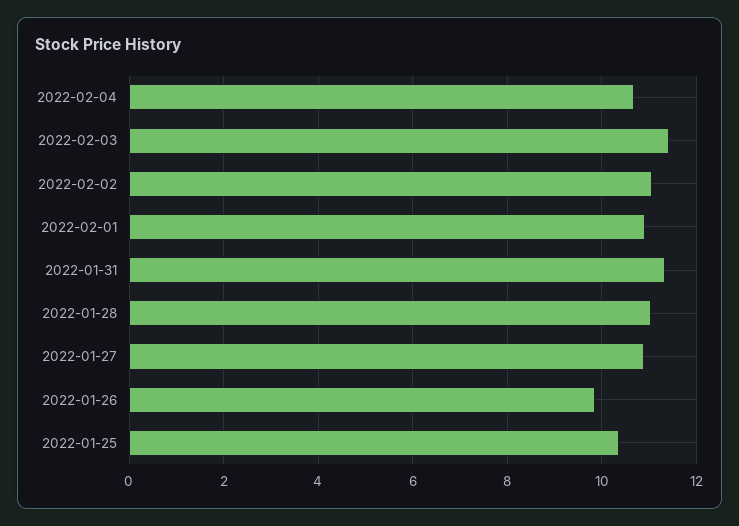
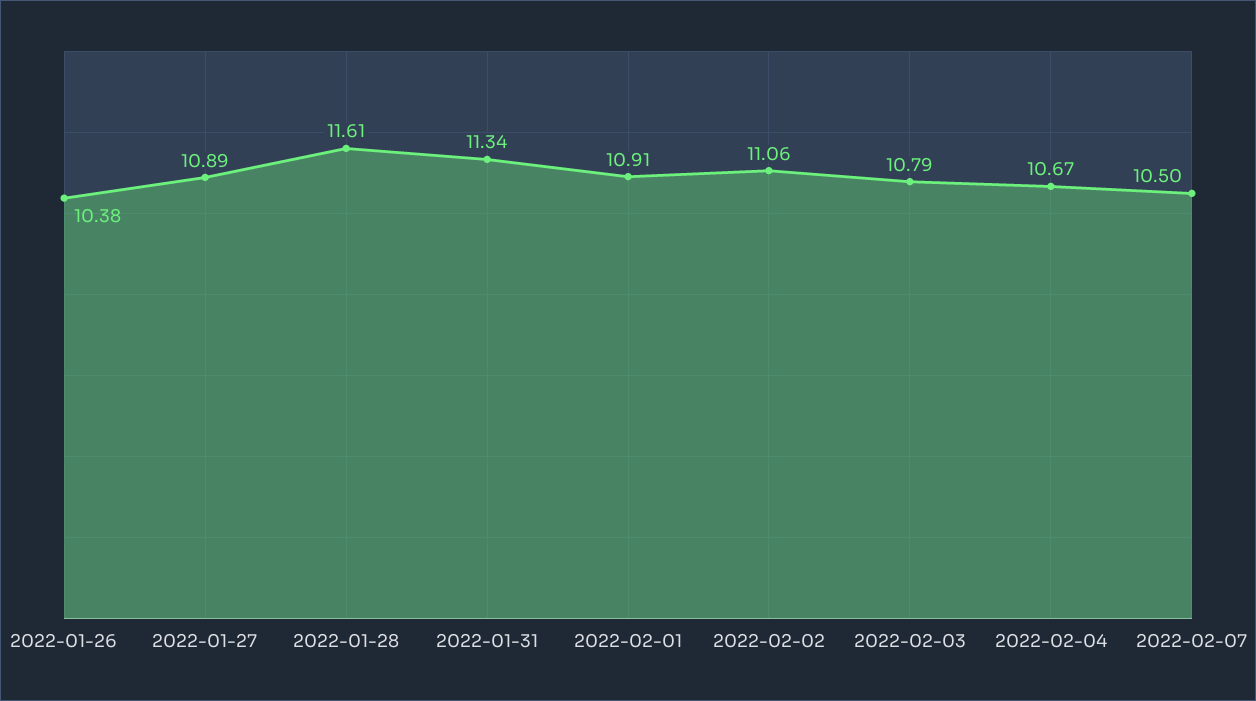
2022-02-03: 11.4 -> 10.79
2022-01-28: 11 -> 11.61
2022-01-26: 9.8 -> 10.38
2022-01-25: 10.4 -> none
2022-02-07: none -> 10.5

